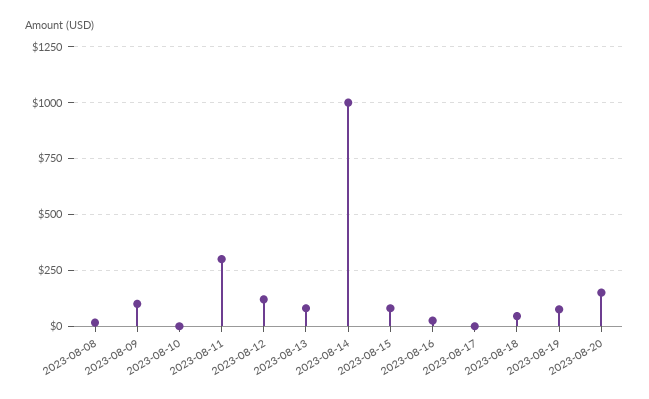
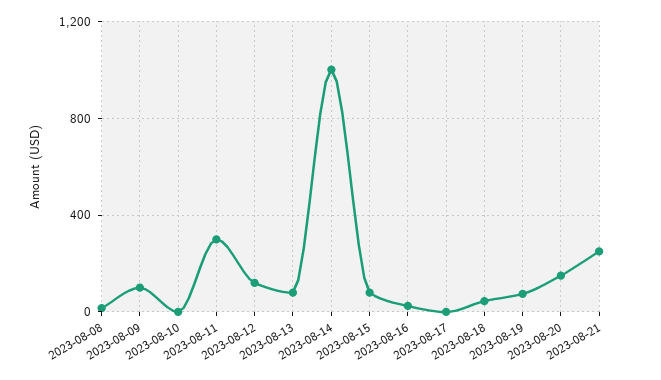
2023-08-21: none -> 250

